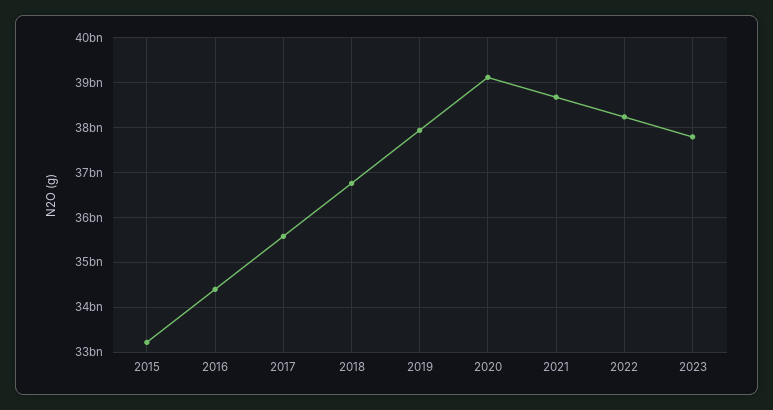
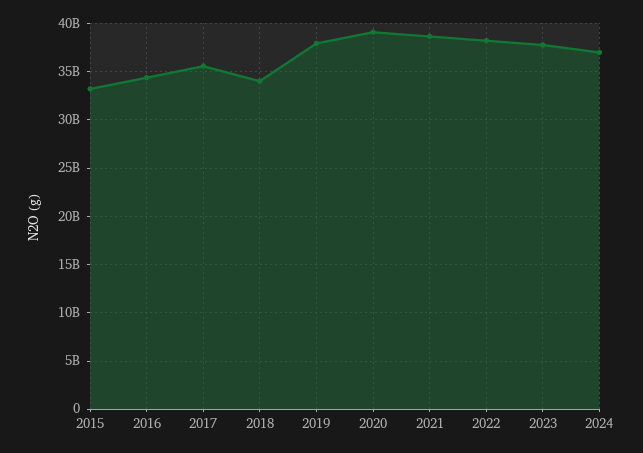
2018: 36800000000 -> 34000000000
2024: none -> 37000000000

